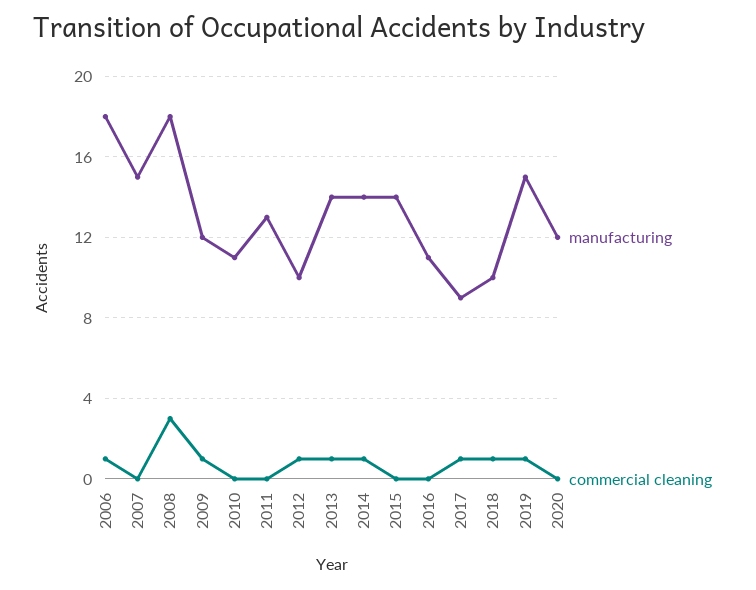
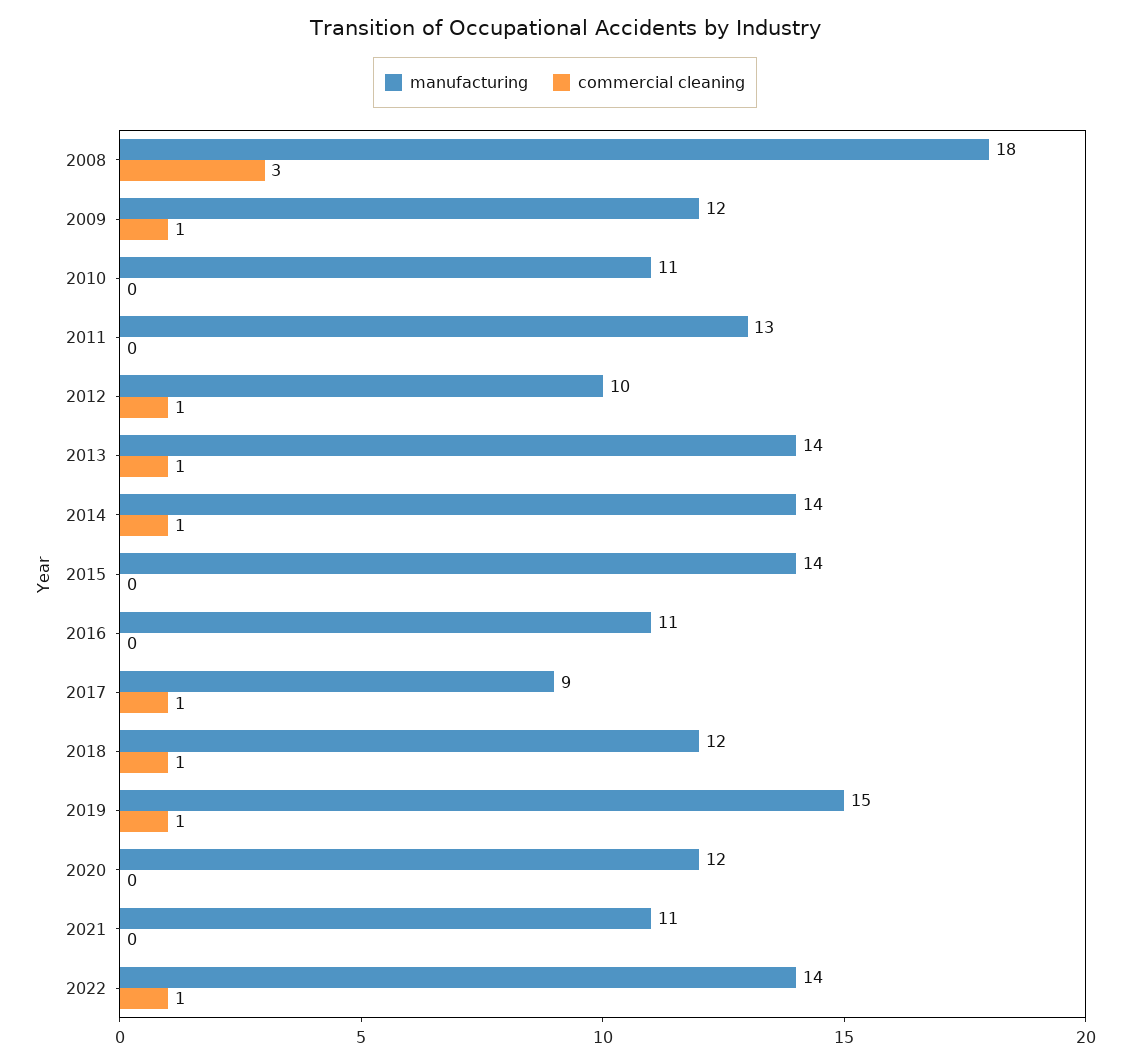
manufacturing, 2006: 18 -> none
commercial cleaning, 2006: 1 -> none
manufacturing, 2007: 15 -> none
commercial cleaning, 2007: 0 -> none
manufacturing, 2018: 10 -> 12
manufacturing, 2021: none -> 11
commercial cleaning, 2021: none -> 0
manufacturing, 2022: none -> 14
commercial cleaning, 2022: none -> 1

